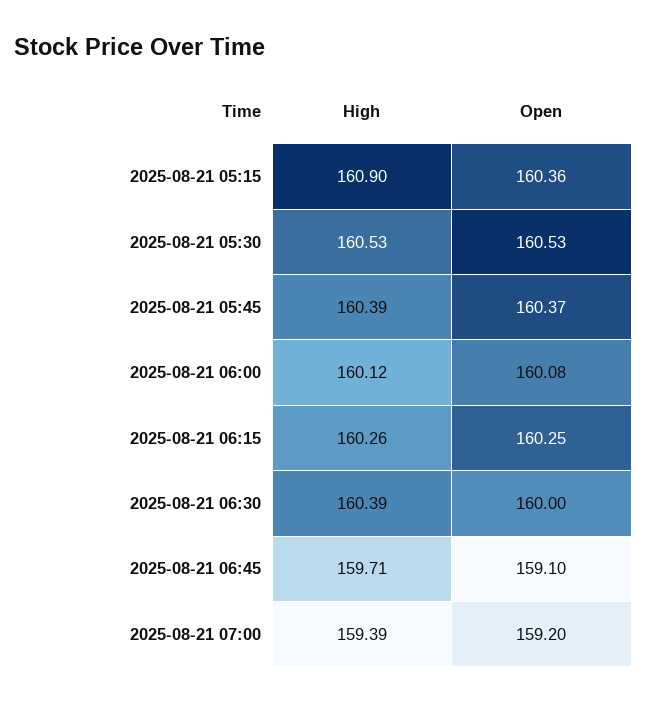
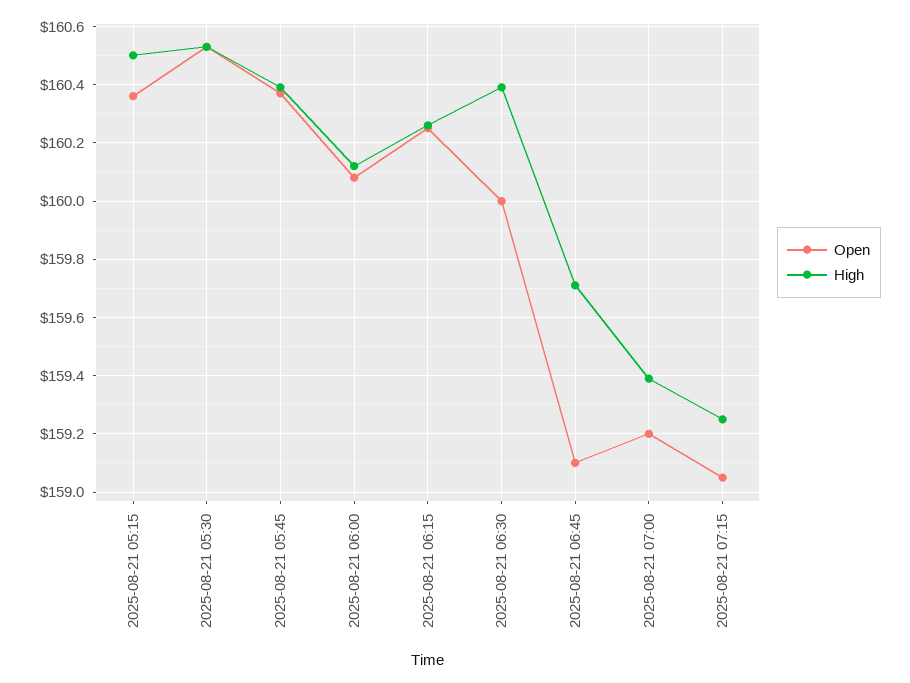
High, 2025-08-21 05:15: 160.9 -> 160.5
Open, 2025-08-21 07:15: none -> 159.05
High, 2025-08-21 07:15: none -> 159.25

